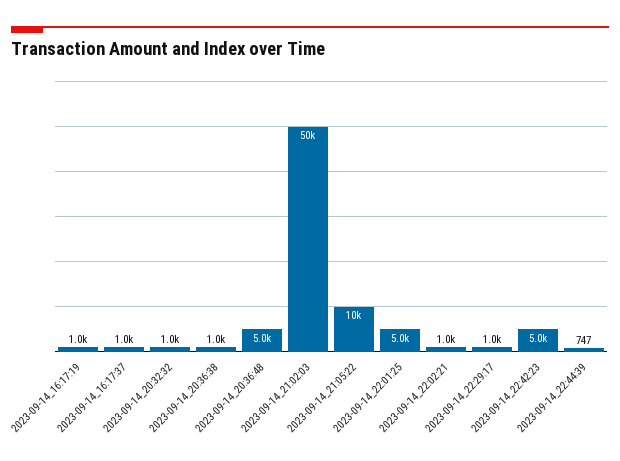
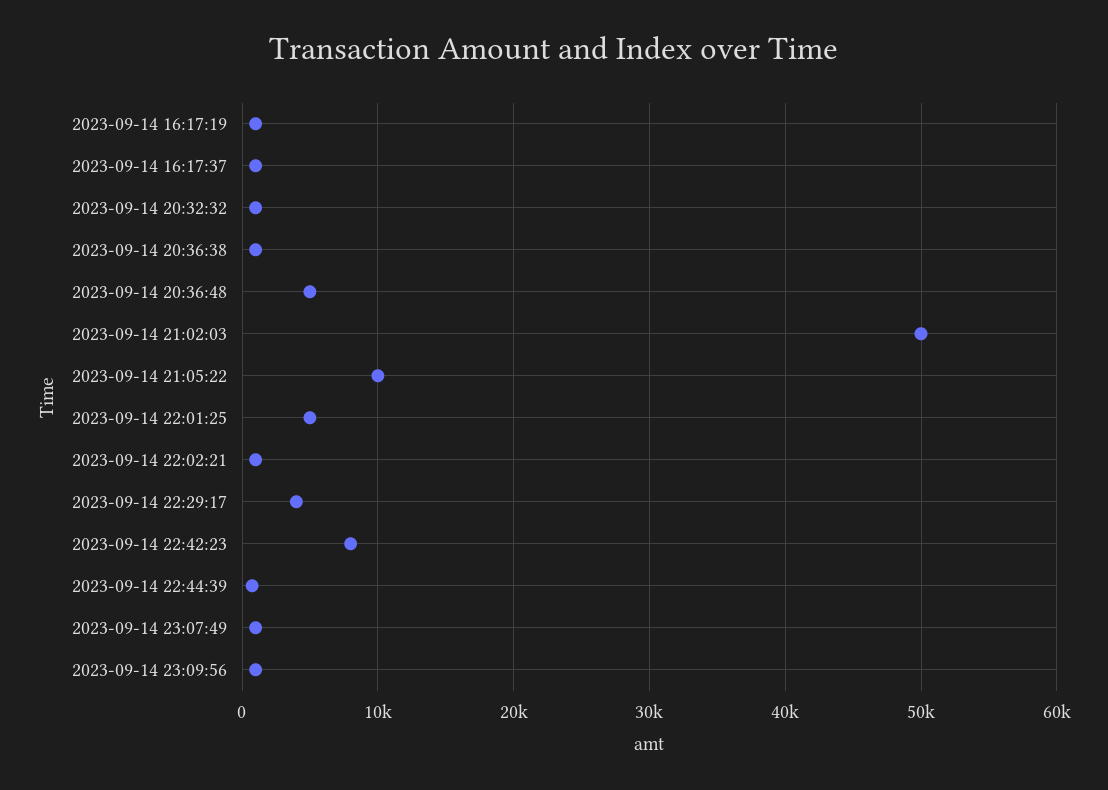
2023-09-14_22:29:17: 1000 -> 4000
2023-09-14_22:42:23: 5000 -> 8000
2023-09-14 23:07:49: none -> 1000
2023-09-14 23:09:56: none -> 1000

